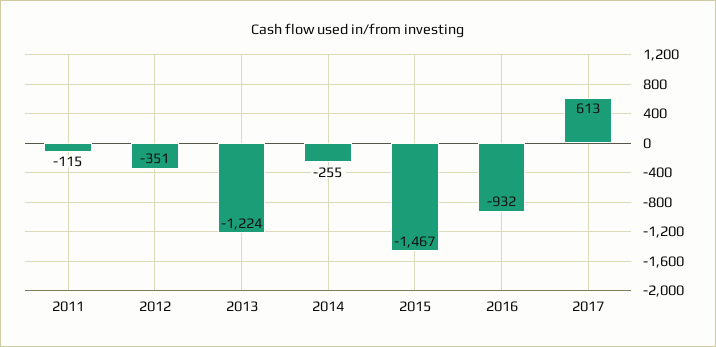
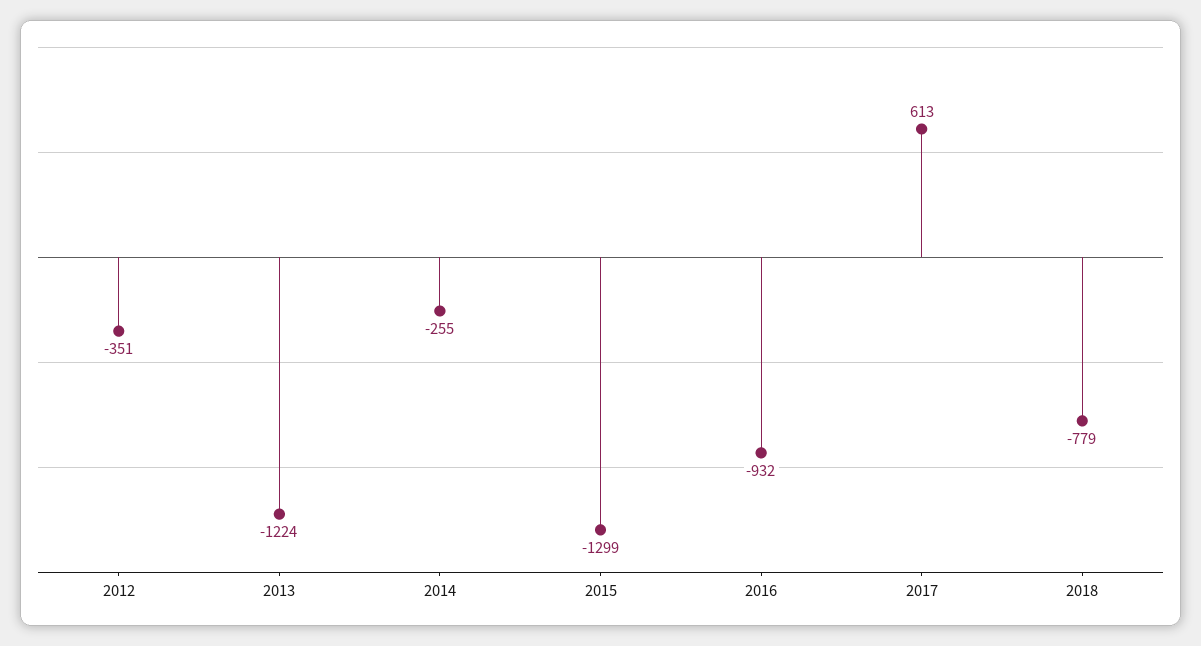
2011: -115 -> none
2015: -1467 -> -1299
2018: none -> -779

